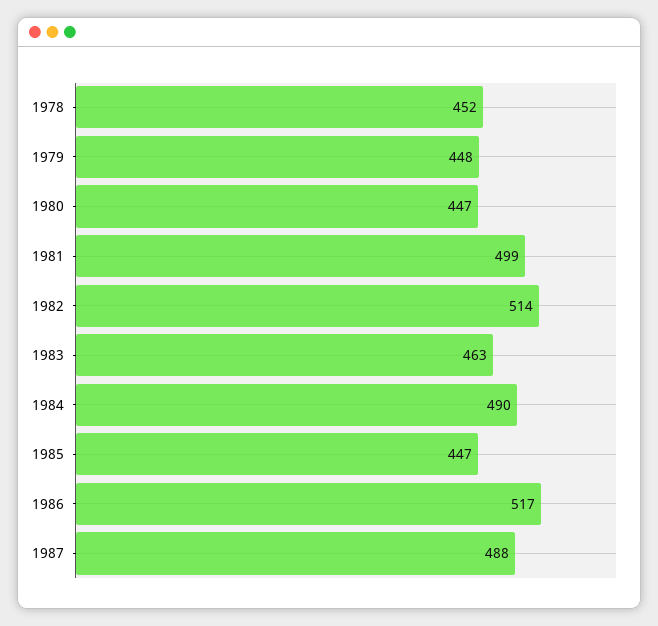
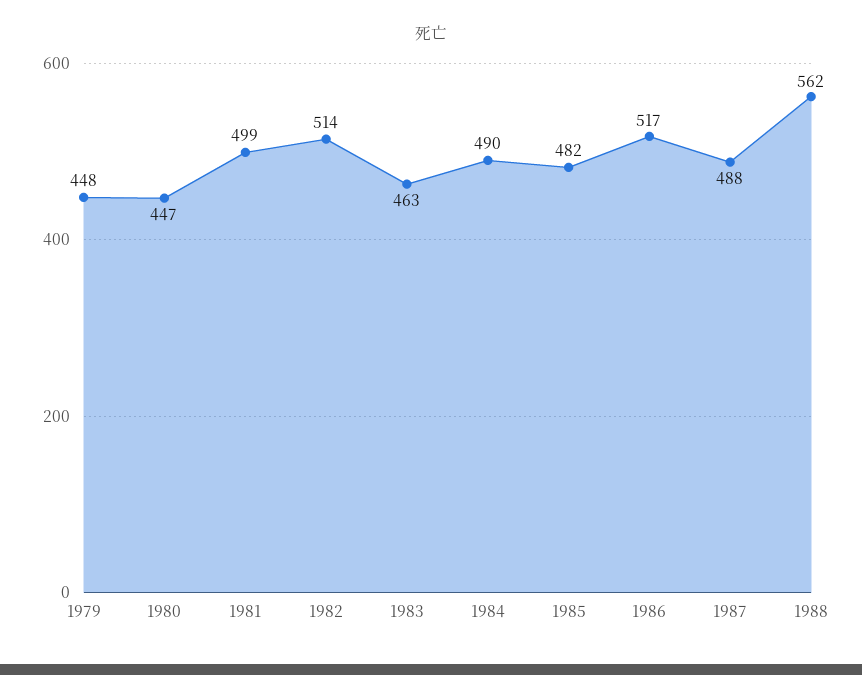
1978: 452 -> none
1985: 447 -> 482
1988: none -> 562

